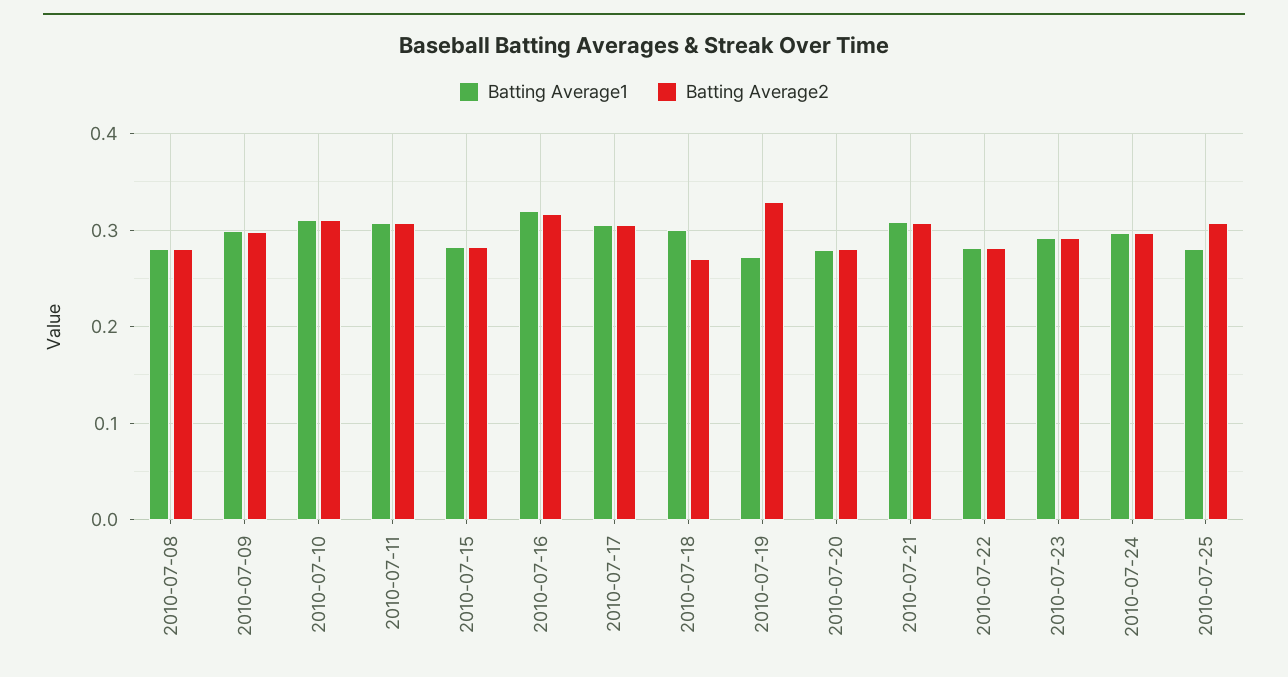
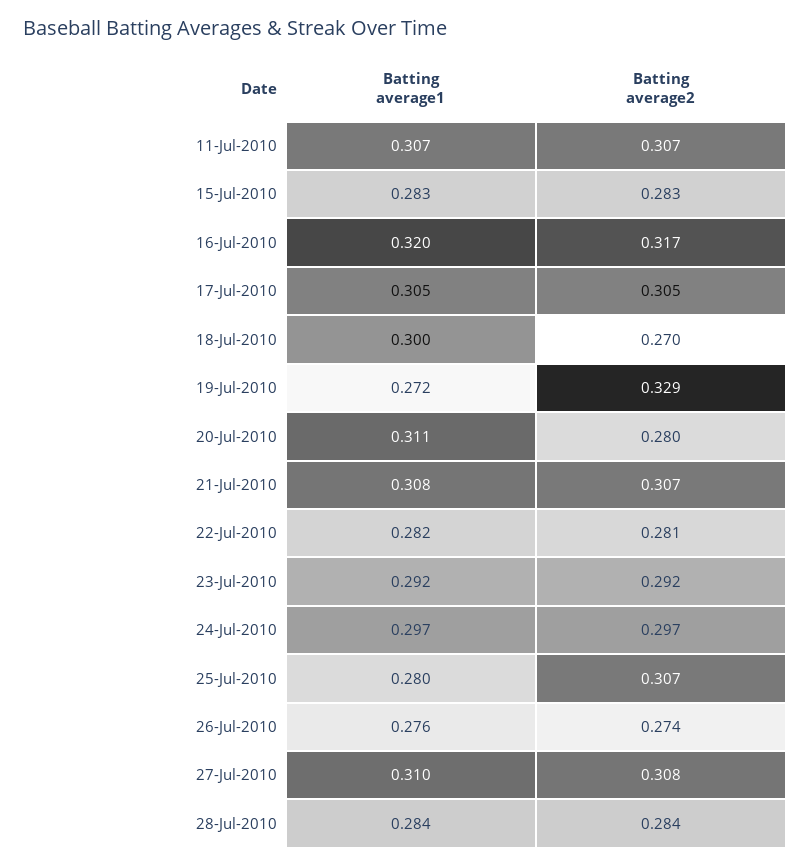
Batting Average1, 2010-07-08: 0.28 -> none
Batting Average2, 2010-07-08: 0.28 -> none
Batting Average1, 2010-07-09: 0.3 -> none
Batting Average2, 2010-07-09: 0.3 -> none
Batting Average1, 2010-07-10: 0.31 -> none
Batting Average2, 2010-07-10: 0.31 -> none
Batting Average1, 2010-07-20: 0.28 -> 0.311
Batting Average1, 26-Jul-2010: none -> 0.276
Batting Average2, 26-Jul-2010: none -> 0.274
Batting Average1, 27-Jul-2010: none -> 0.31
Batting Average2, 27-Jul-2010: none -> 0.308
Batting Average1, 28-Jul-2010: none -> 0.284
Batting Average2, 28-Jul-2010: none -> 0.284

